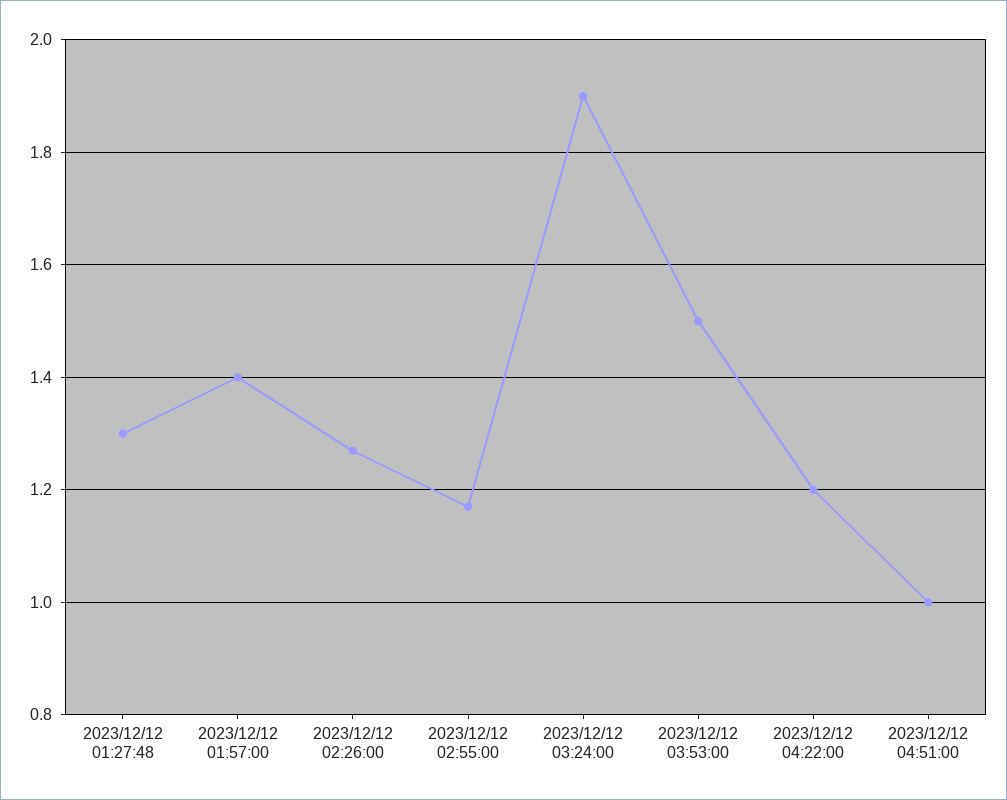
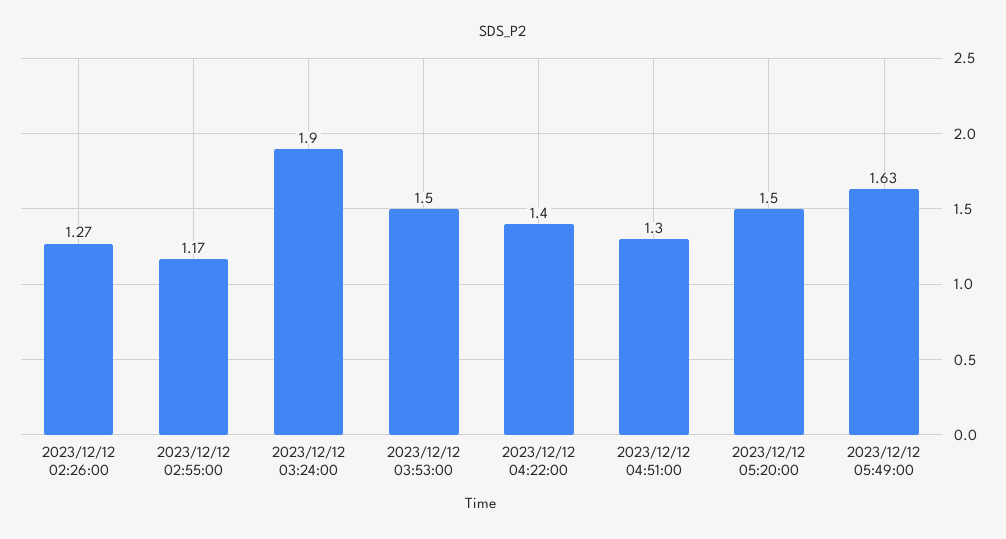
2023/12/12 01:27:48: 1.3 -> none
2023/12/12 01:57:00: 1.4 -> none
2023/12/12 04:22:00: 1.2 -> 1.4
2023/12/12 04:51:00: 1 -> 1.3
2023/12/12 05:20:00: none -> 1.5
2023/12/12 05:49:00: none -> 1.63

